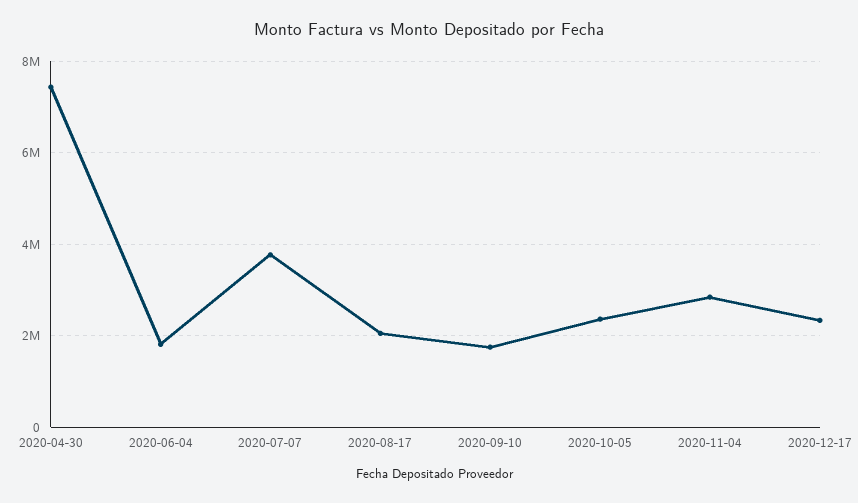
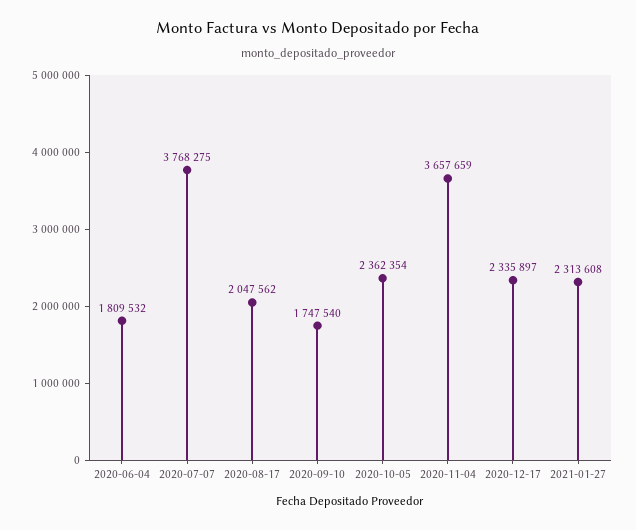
2020-04-30: 7400000 -> none
2020-11-04: 2800000 -> 3657659
2021-01-27: none -> 2313608

